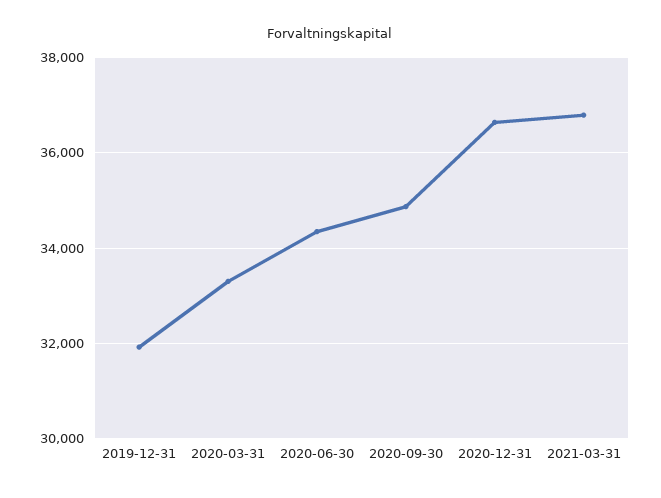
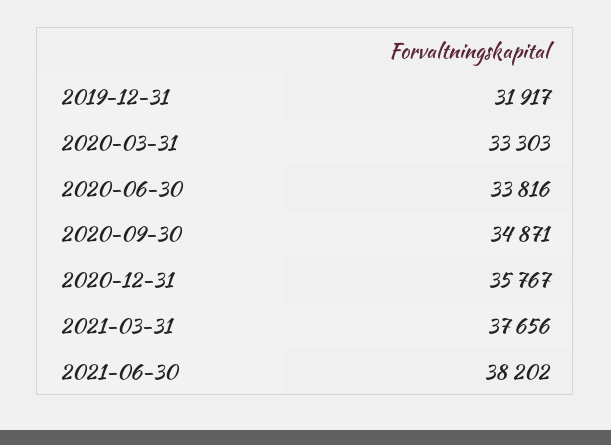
2020-06-30: 34400 -> 33816
2020-12-31: 36600 -> 35767
2021-03-31: 36800 -> 37656
2021-06-30: none -> 38202

